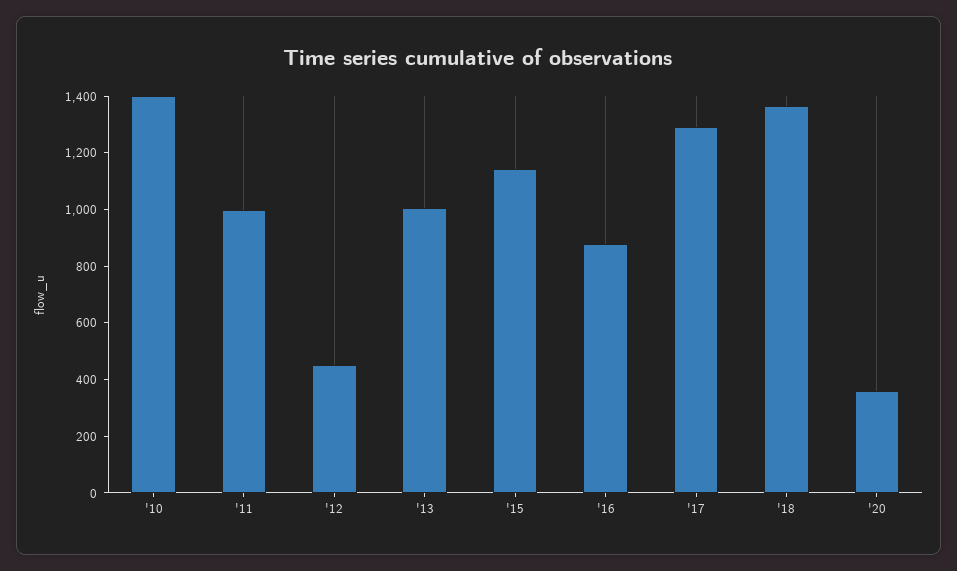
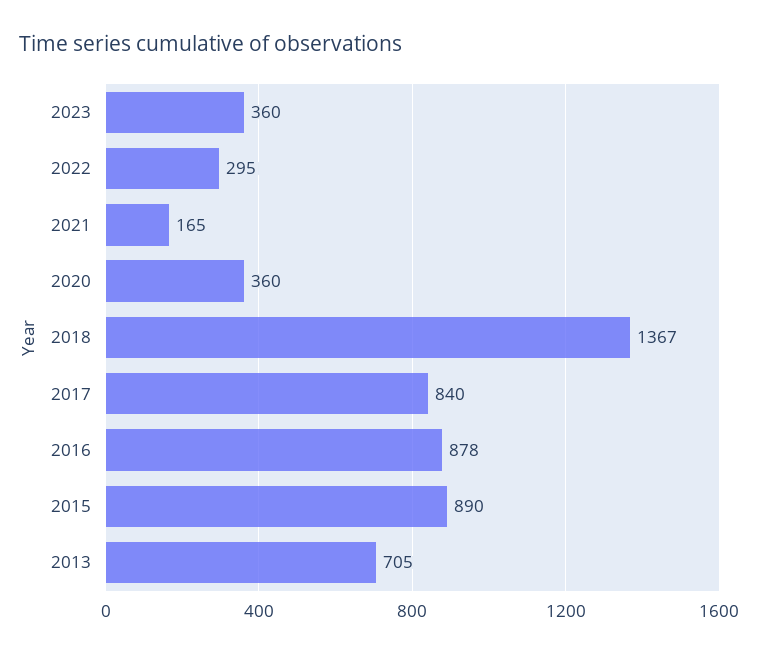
'10: 1400 -> none
'11: 1000 -> none
'12: 450 -> none
'13: 1000 -> 705
'15: 1150 -> 890
'17: 1300 -> 840
2023: none -> 360
2022: none -> 295
2021: none -> 165

